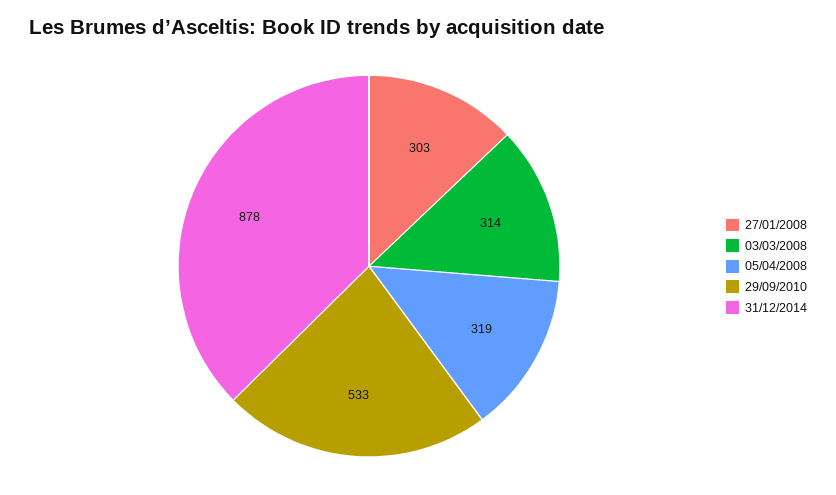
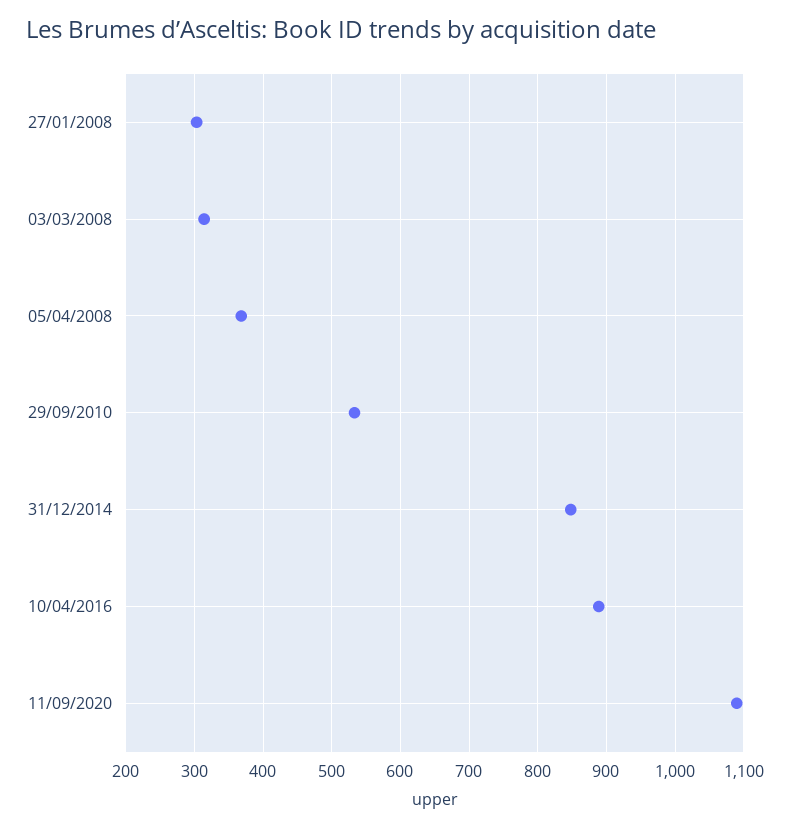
05/04/2008: 319 -> 370
31/12/2014: 878 -> 850
10/04/2016: none -> 890
11/09/2020: none -> 1090

